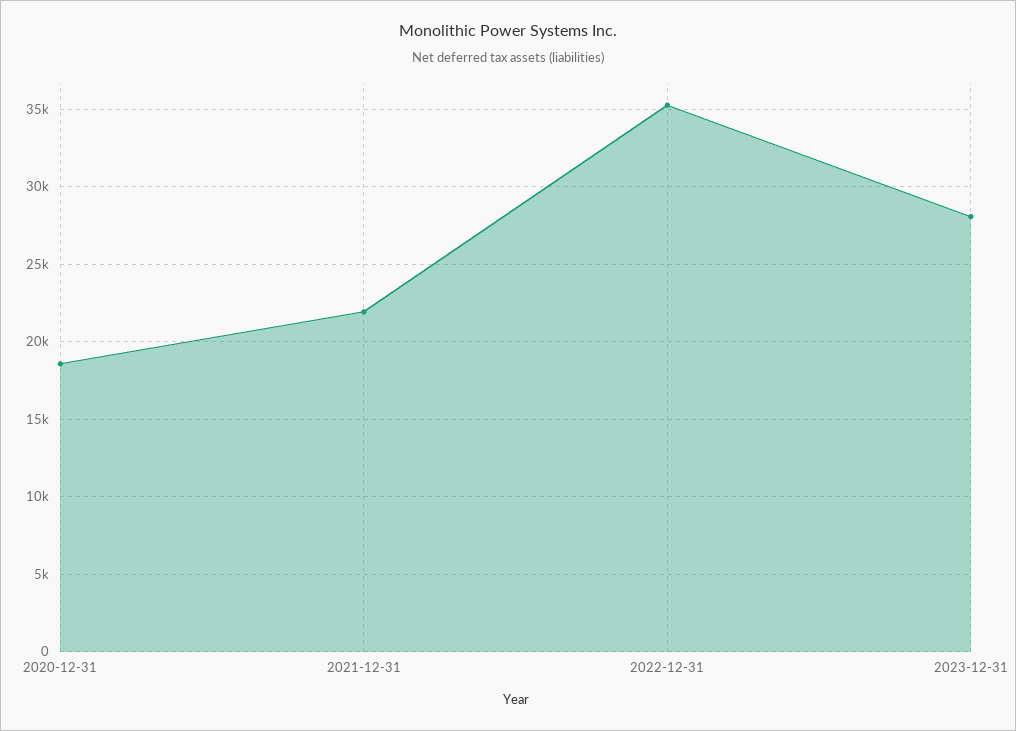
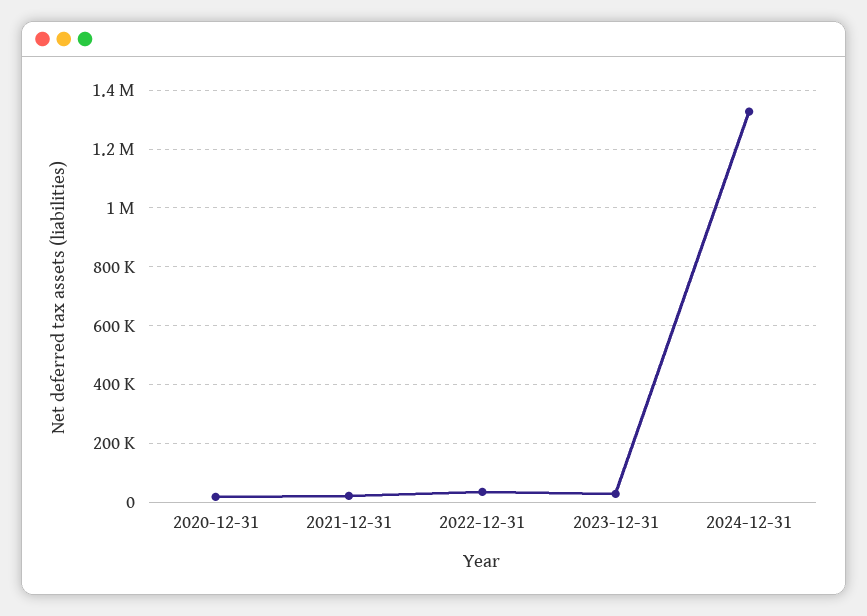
2024-12-31: none -> 1325000

